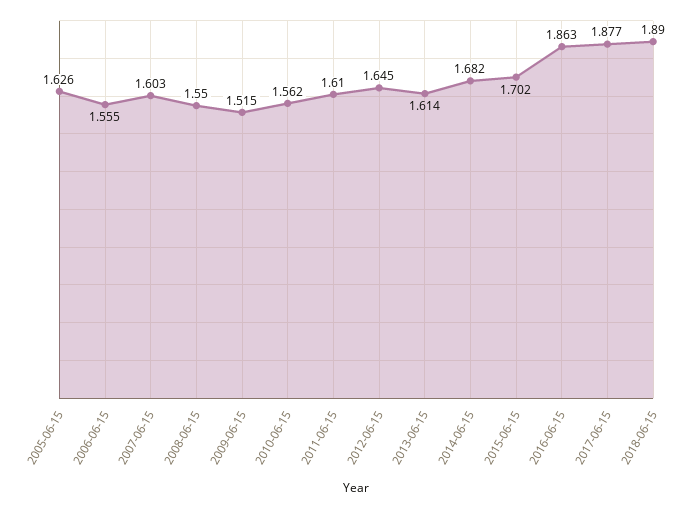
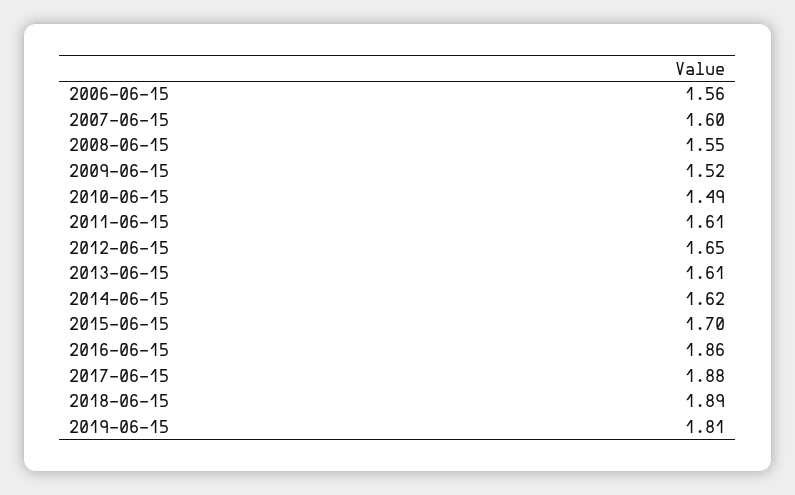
2005-06-15: 1.626 -> none
2010-06-15: 1.562 -> 1.49
2014-06-15: 1.682 -> 1.62
2019-06-15: none -> 1.81

